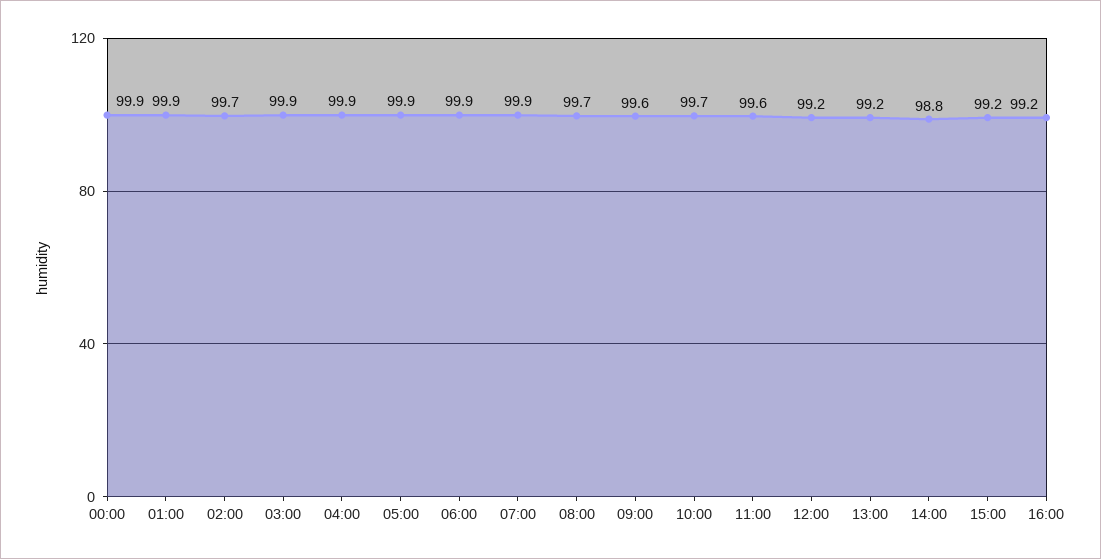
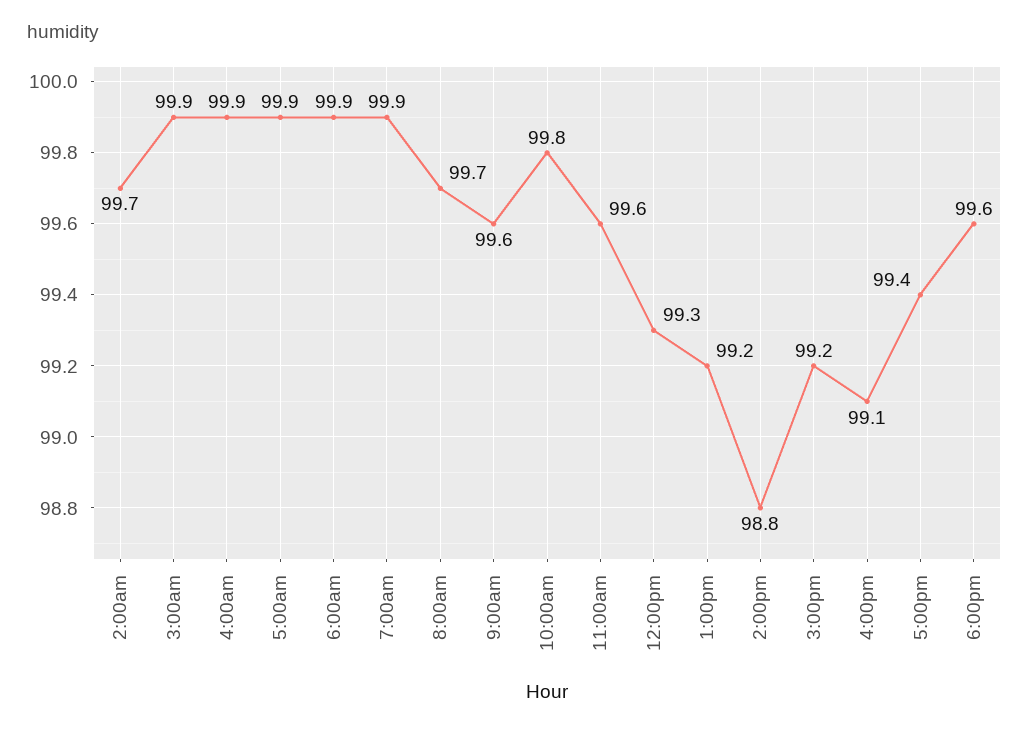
00:00: 99.9 -> none
01:00: 99.9 -> none
10:00: 99.7 -> 99.8
12:00: 99.2 -> 99.3
16:00: 99.2 -> 99.1
5:00pm: none -> 99.4
6:00pm: none -> 99.6

